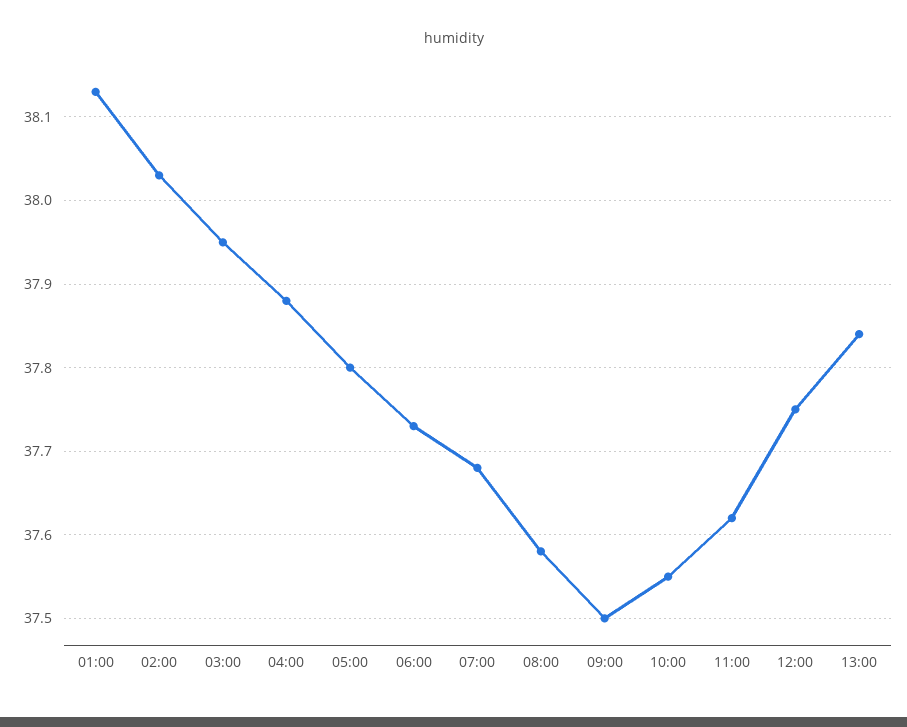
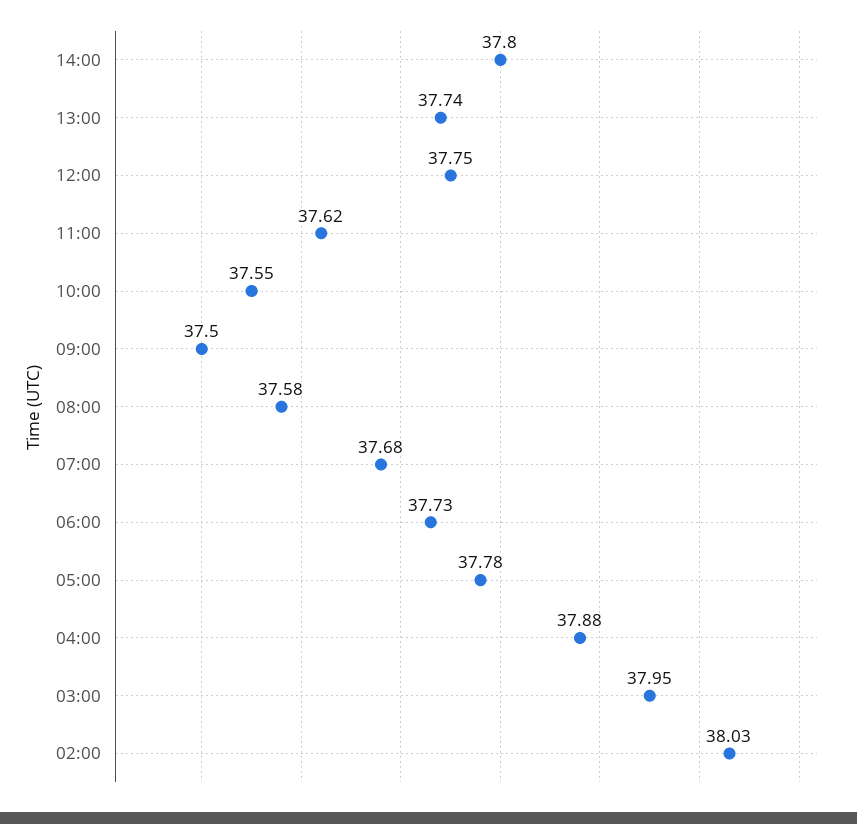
01:00: 38.13 -> none
05:00: 37.8 -> 37.78
13:00: 37.84 -> 37.74
14:00: none -> 37.8

